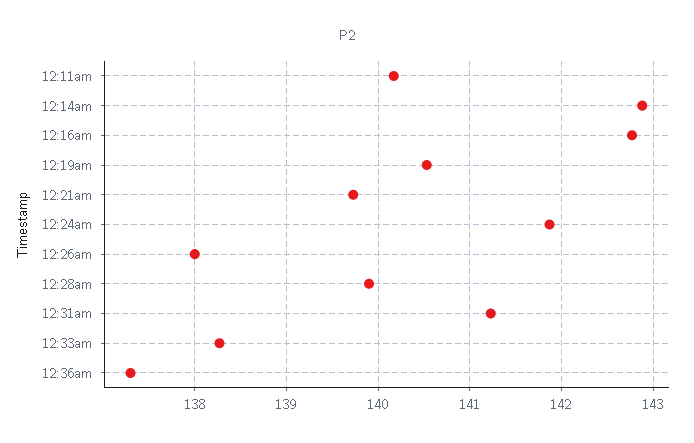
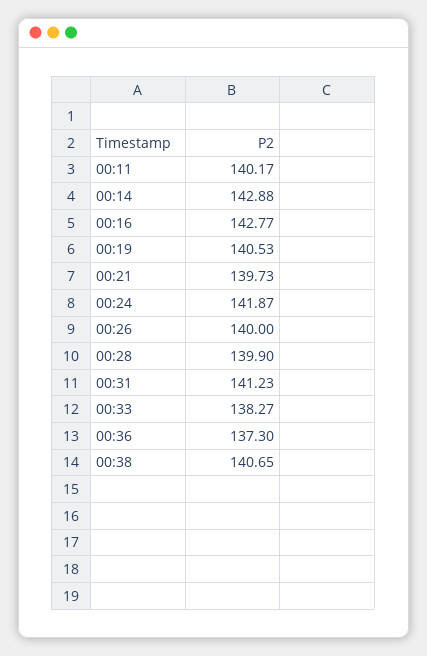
12:26am: 138 -> 140
00:38: none -> 140.65

